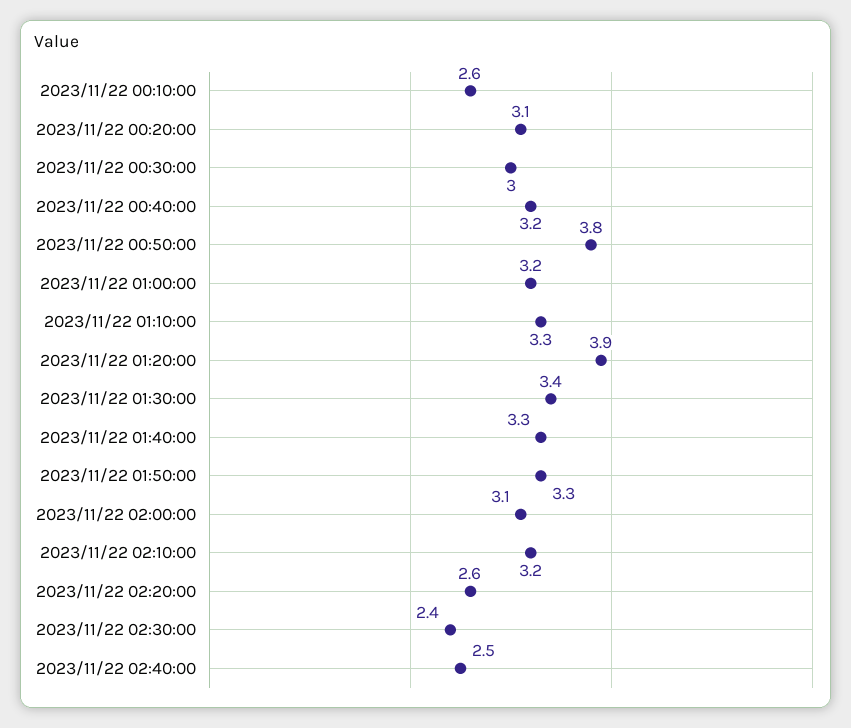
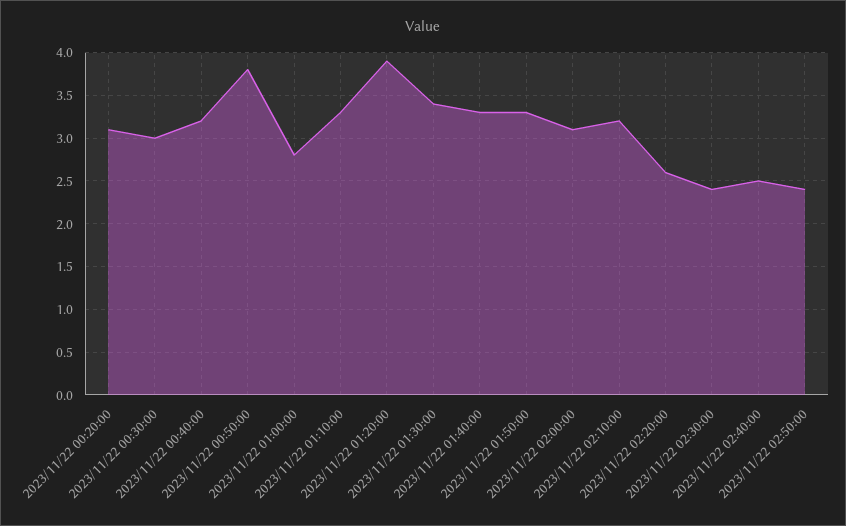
2023/11/22 00:10:00: 2.6 -> none
2023/11/22 01:00:00: 3.2 -> 2.8
2023/11/22 02:50:00: none -> 2.4

